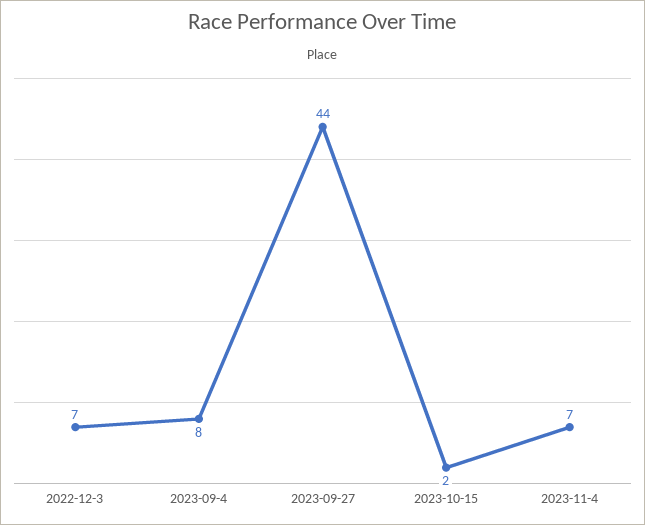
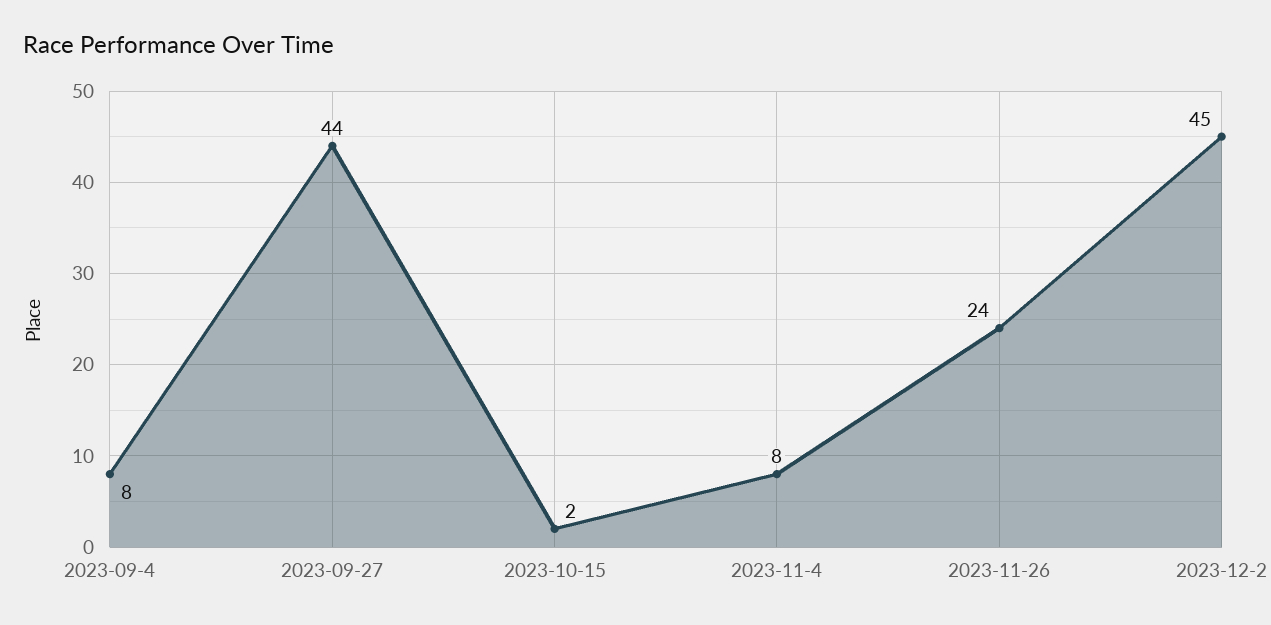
2022-12-3: 7 -> none
2023-11-4: 7 -> 8
2023-11-26: none -> 24
2023-12-2: none -> 45

